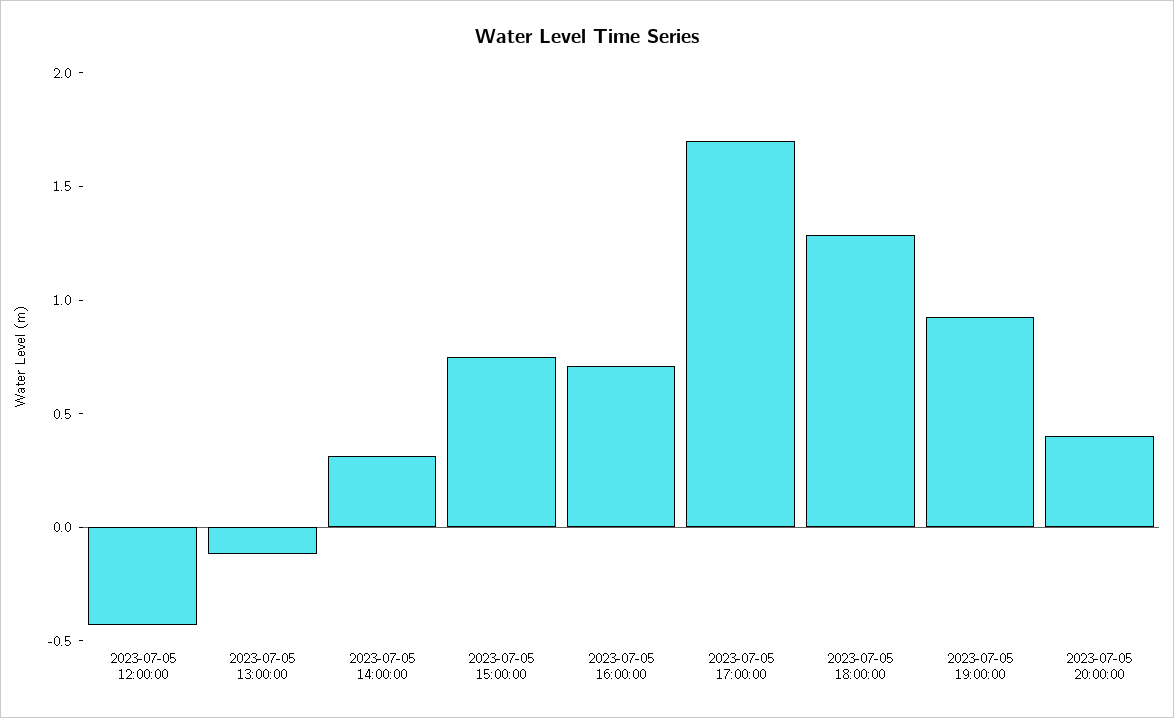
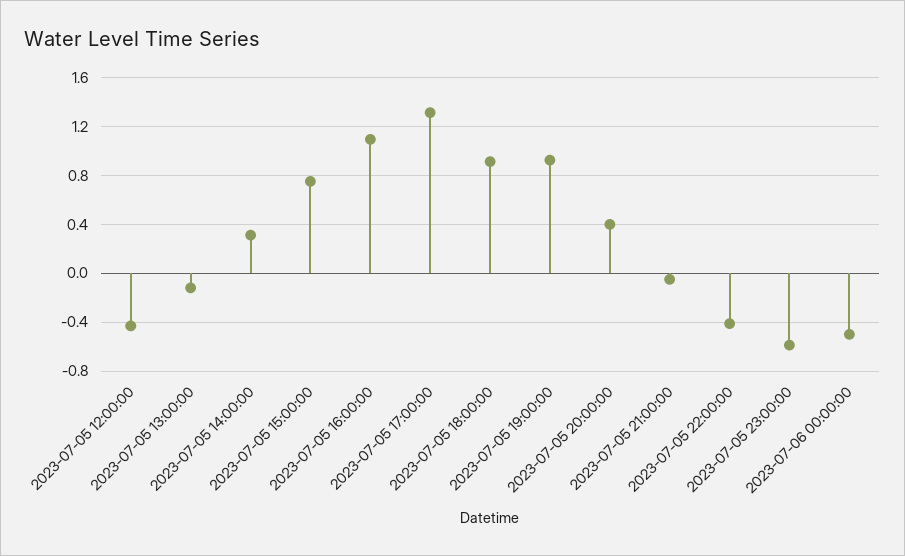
2023-07-05 16:00:00: 0.7 -> 1.1
2023-07-05 17:00:00: 1.7 -> 1.3
2023-07-05 18:00:00: 1.3 -> 0.9
2023-07-05 21:00:00: none -> -0.05
2023-07-05 22:00:00: none -> -0.4
2023-07-05 23:00:00: none -> -0.6
2023-07-06 00:00:00: none -> -0.5

